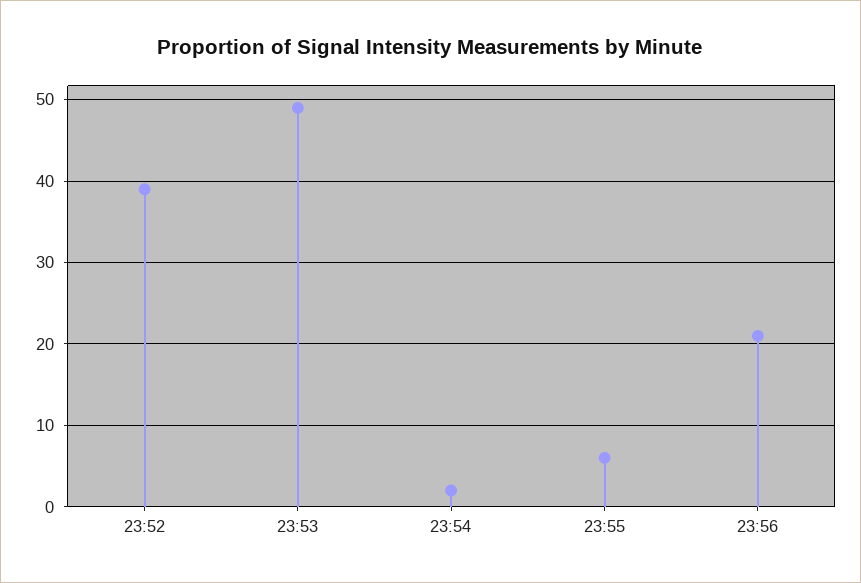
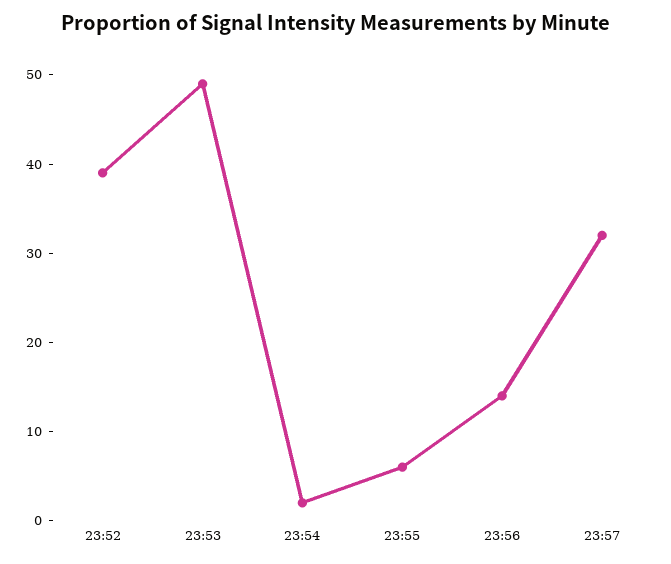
23:56: 21 -> 14
23:57: none -> 32

